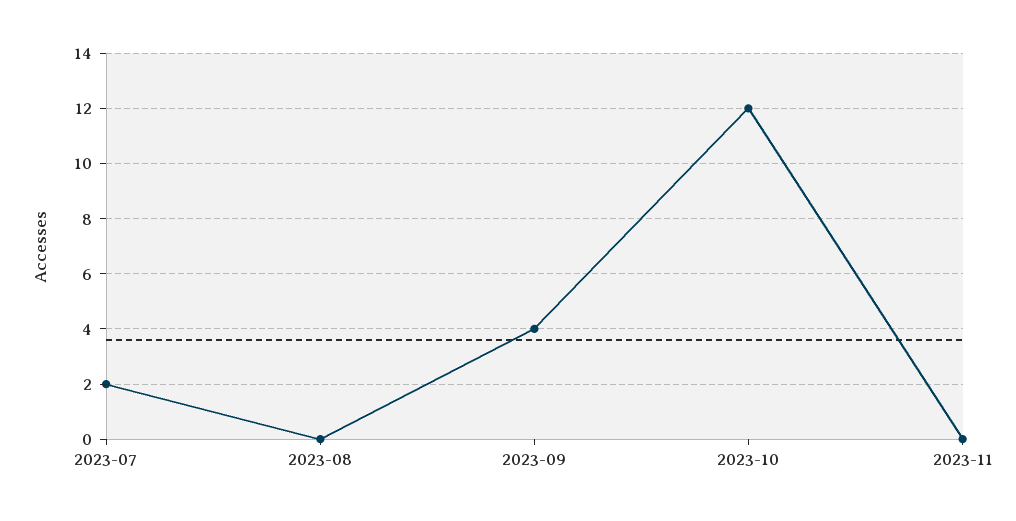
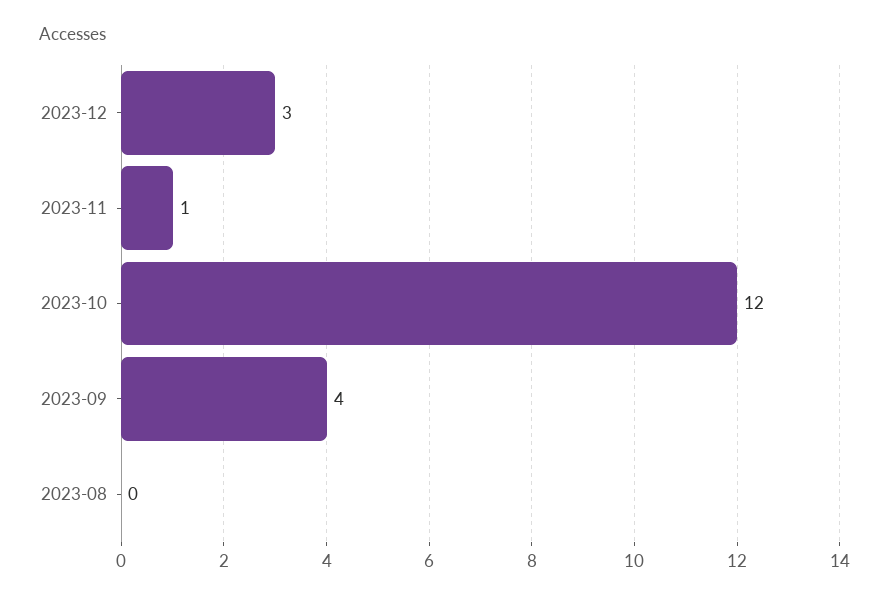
2023-07: 2 -> none
2023-11: 0 -> 1
2023-12: none -> 3

